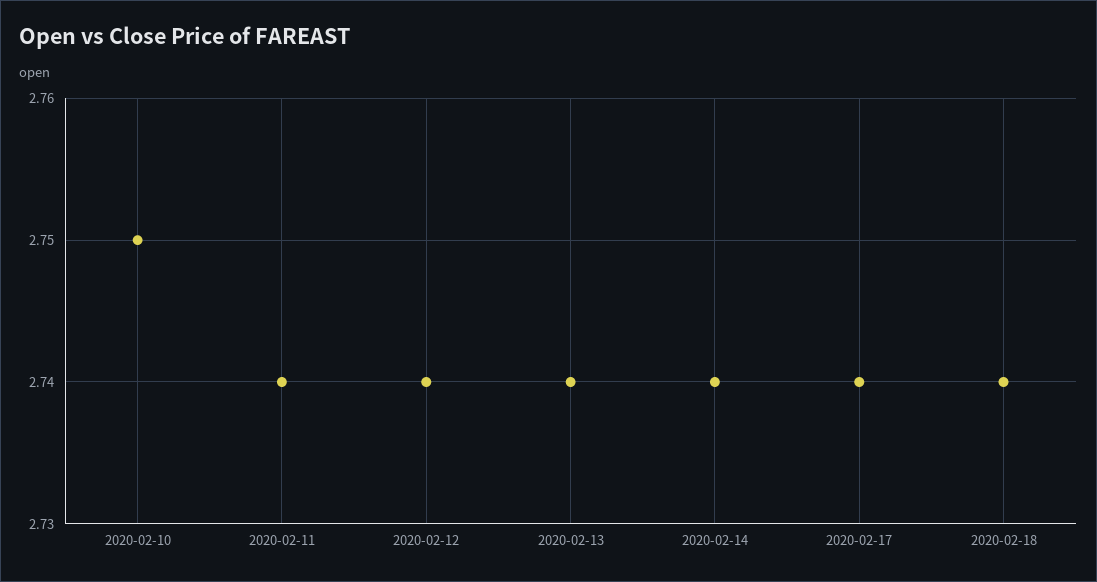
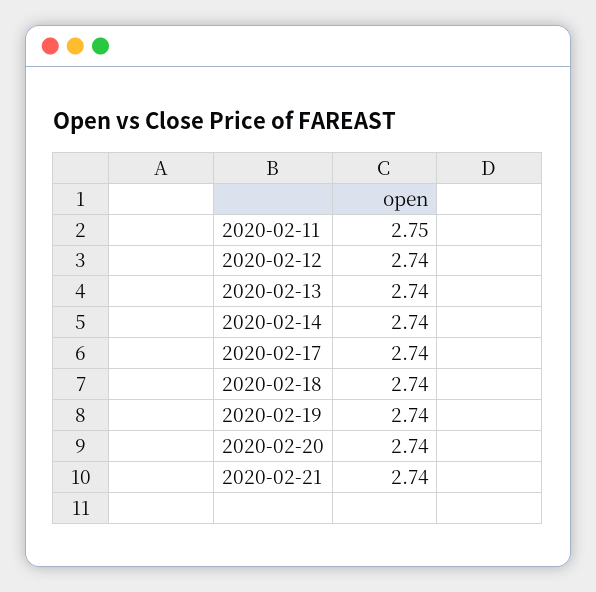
2020-02-10: 2.75 -> none
2020-02-11: 2.74 -> 2.75
2020-02-19: none -> 2.74
2020-02-20: none -> 2.74
2020-02-21: none -> 2.74

